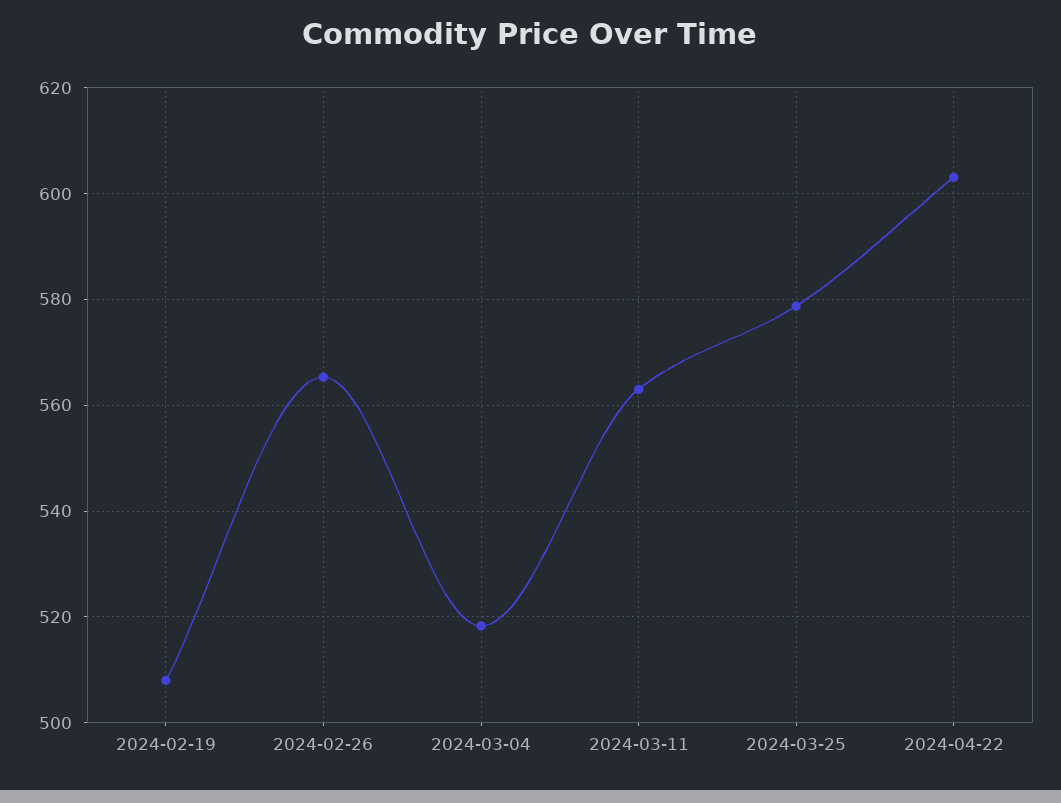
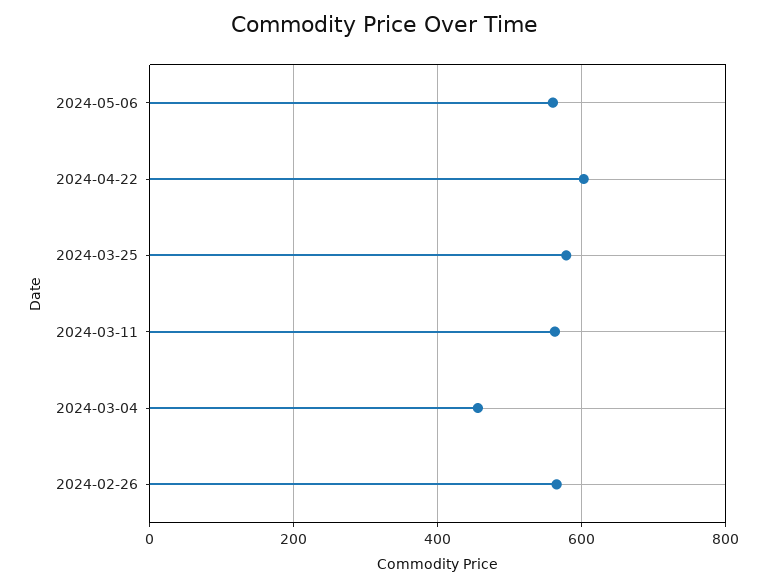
2024-02-19: 508 -> none
2024-03-04: 518 -> 460
2024-05-06: none -> 560

